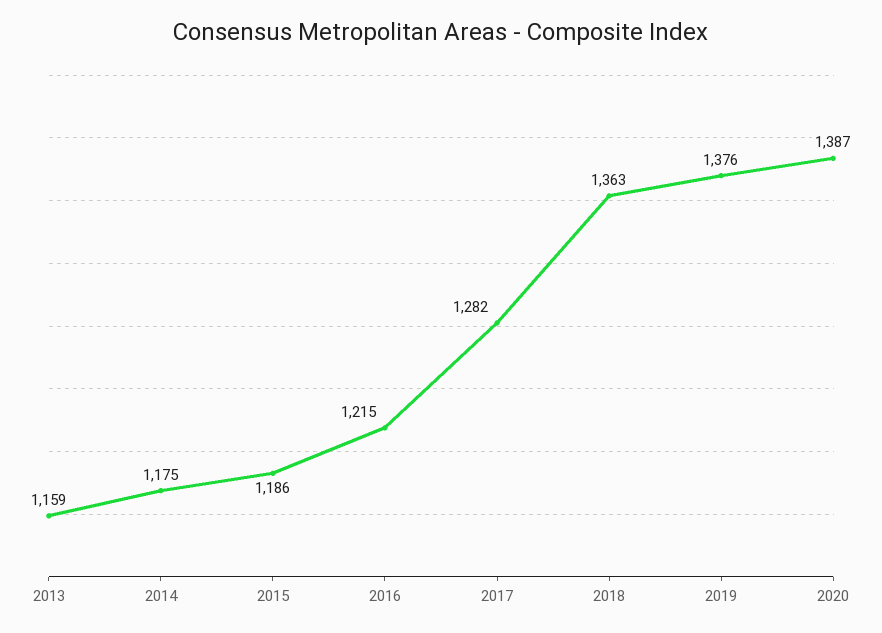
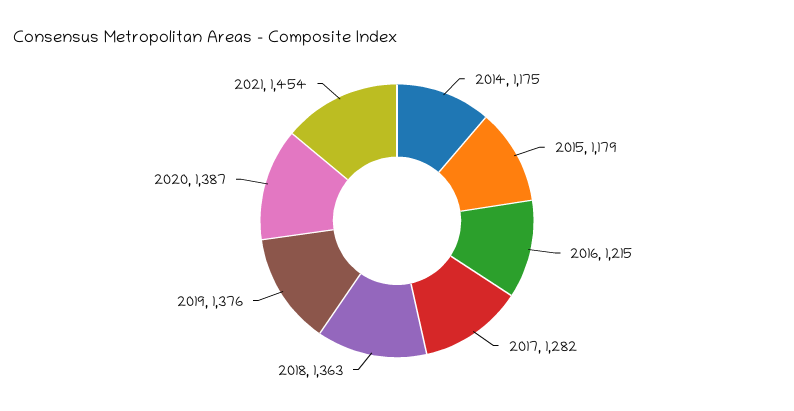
2013: 1159 -> none
2015: 1186 -> 1179
2021: none -> 1454

